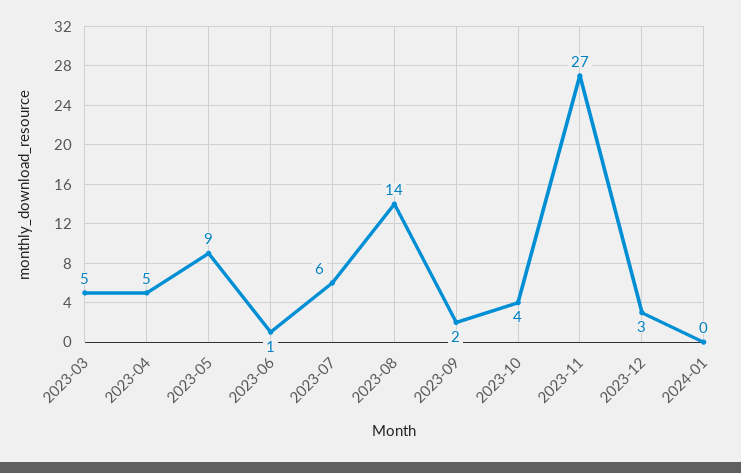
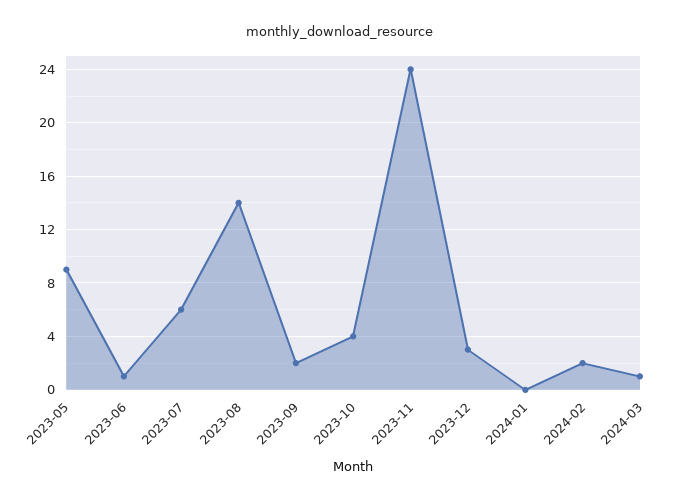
2023-03: 5 -> none
2023-04: 5 -> none
2023-11: 27 -> 24
2024-02: none -> 2
2024-03: none -> 1

